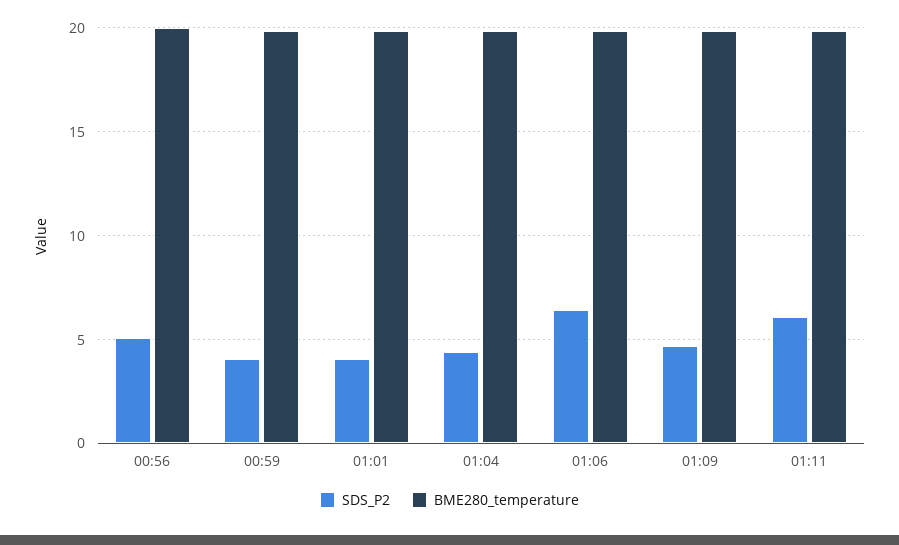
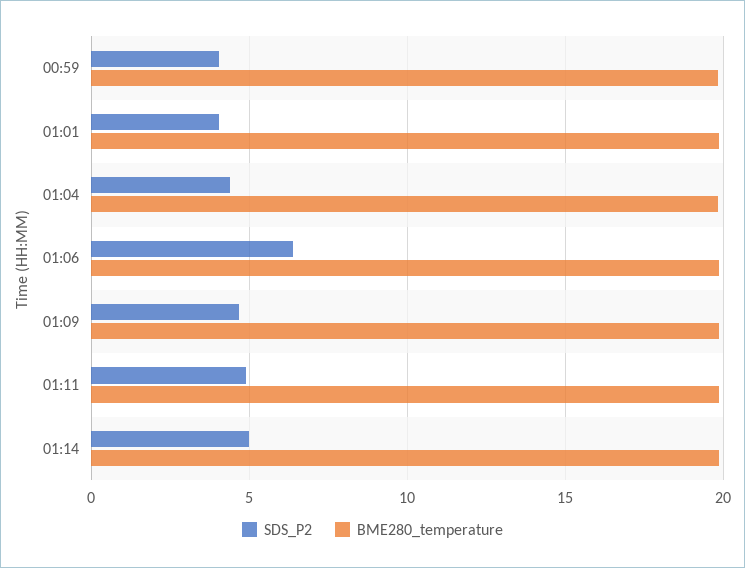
SDS_P2, 00:56: 5 -> none
BME280_temperature, 00:56: 20 -> none
SDS_P2, 01:11: 6 -> 5
SDS_P2, 01:14: none -> 5
BME280_temperature, 01:14: none -> 20

